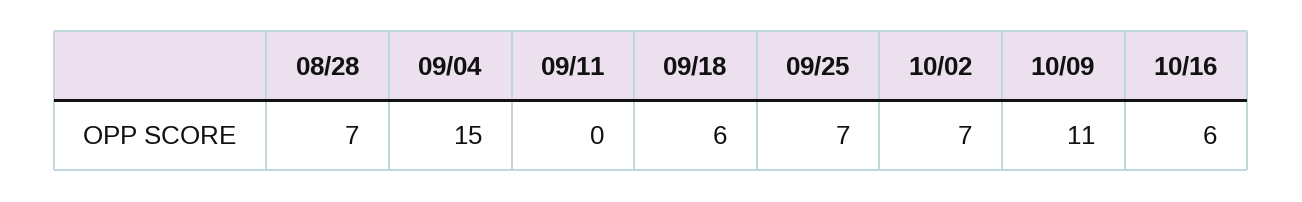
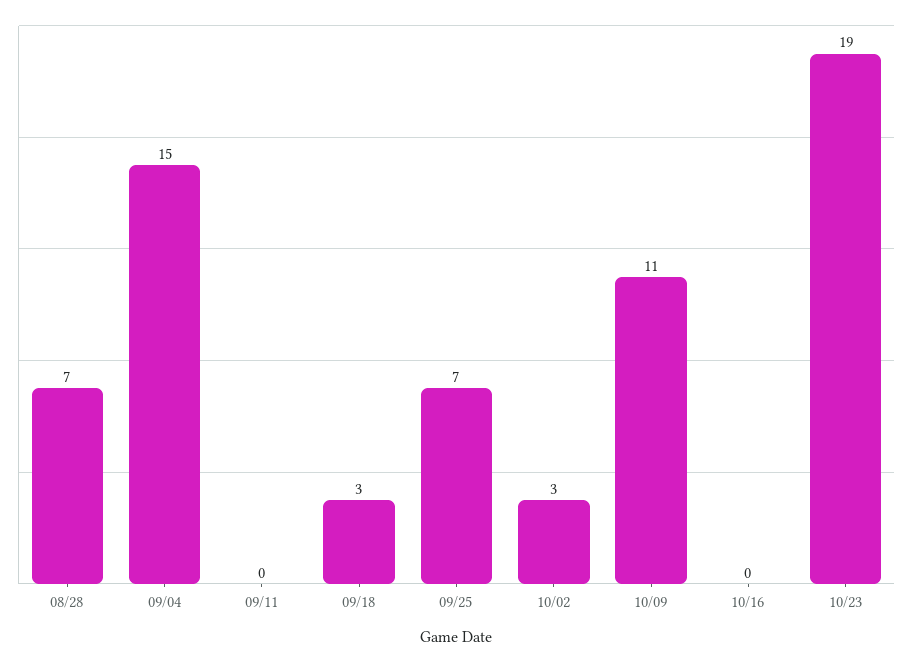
09/18: 6 -> 3
10/02: 7 -> 3
10/16: 6 -> 0
10/23: none -> 19

